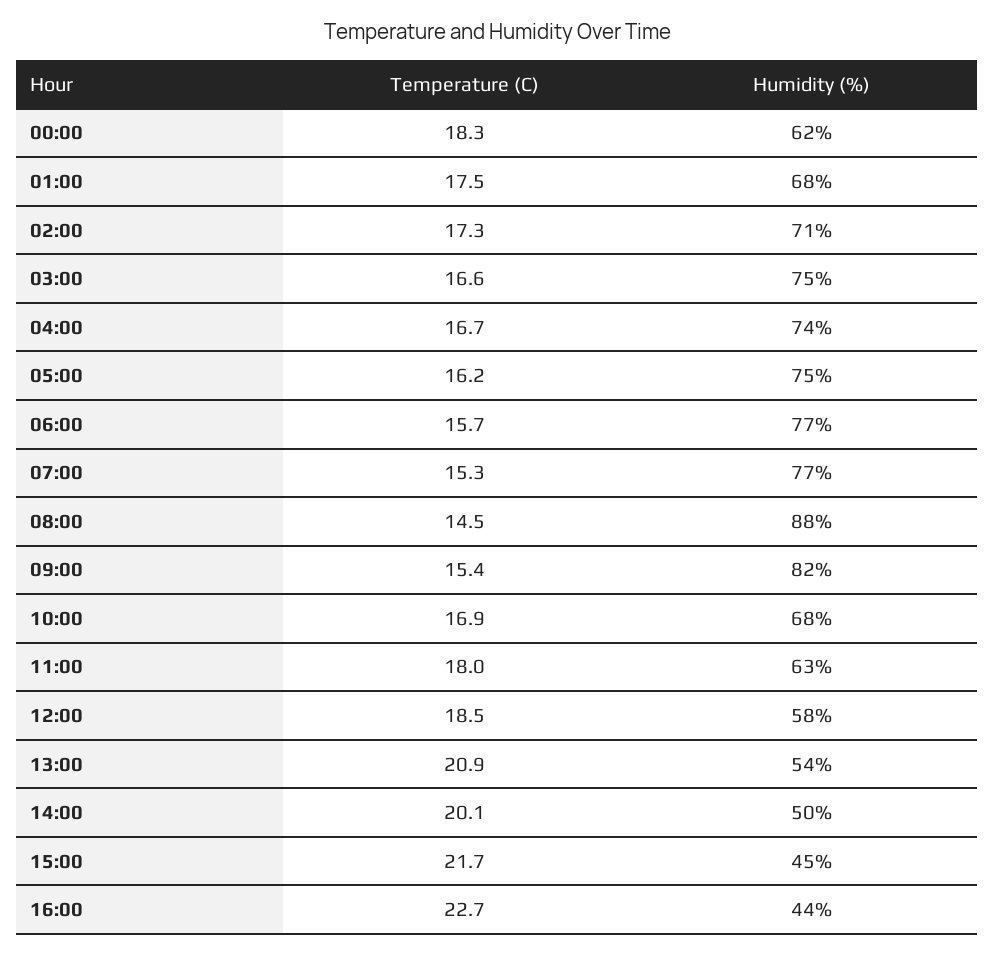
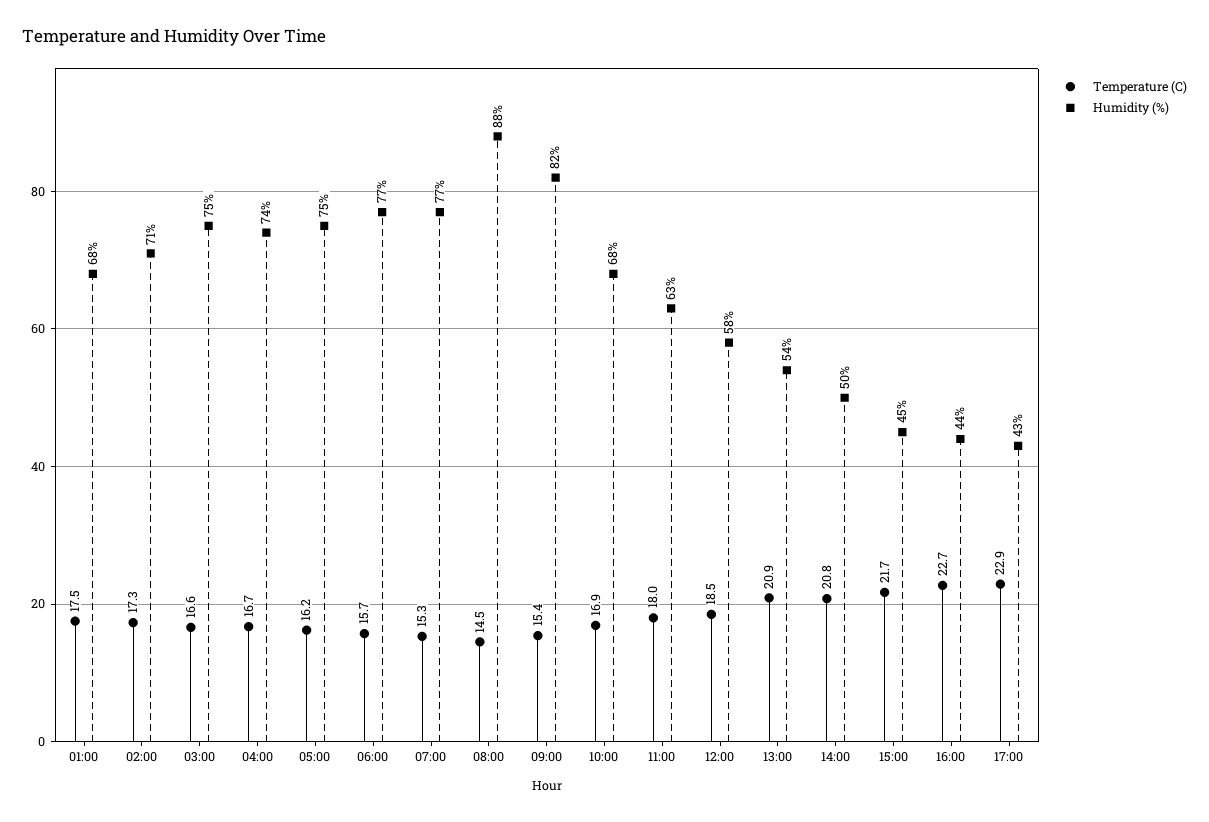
Temperature (C), 00:00: 18.3 -> none
Humidity (%), 00:00: 62 -> none
Temperature (C), 14:00: 20.1 -> 20.8
Temperature (C), 17:00: none -> 22.9
Humidity (%), 17:00: none -> 43

